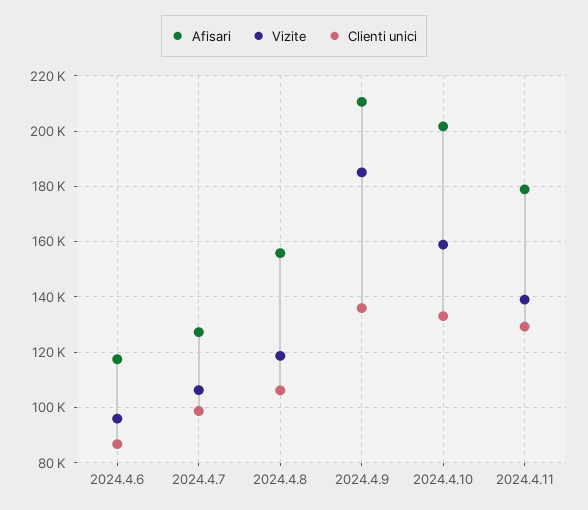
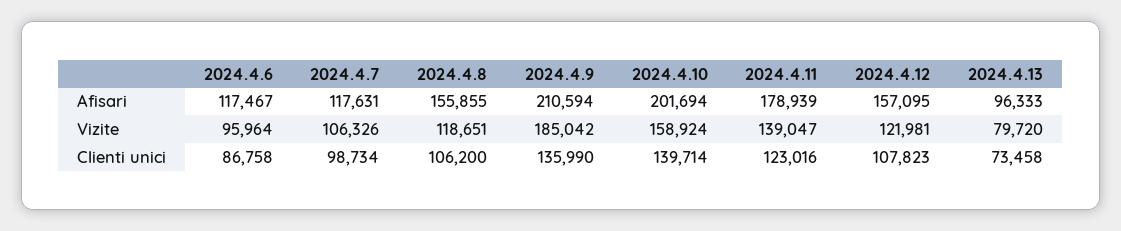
Afisari, 2024.4.7: 127500 -> 117631
Clienti unici, 2024.4.10: 132500 -> 139714
Clienti unici, 2024.4.11: 130000 -> 123016
Afisari, 2024.4.12: none -> 157095
Afisari, 2024.4.13: none -> 96333
Vizite, 2024.4.12: none -> 121981
Vizite, 2024.4.13: none -> 79720
Clienti unici, 2024.4.12: none -> 107823
Clienti unici, 2024.4.13: none -> 73458

